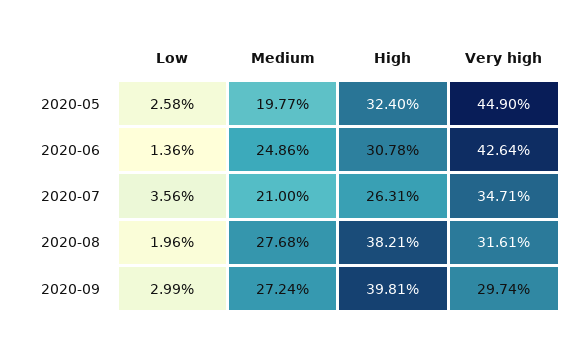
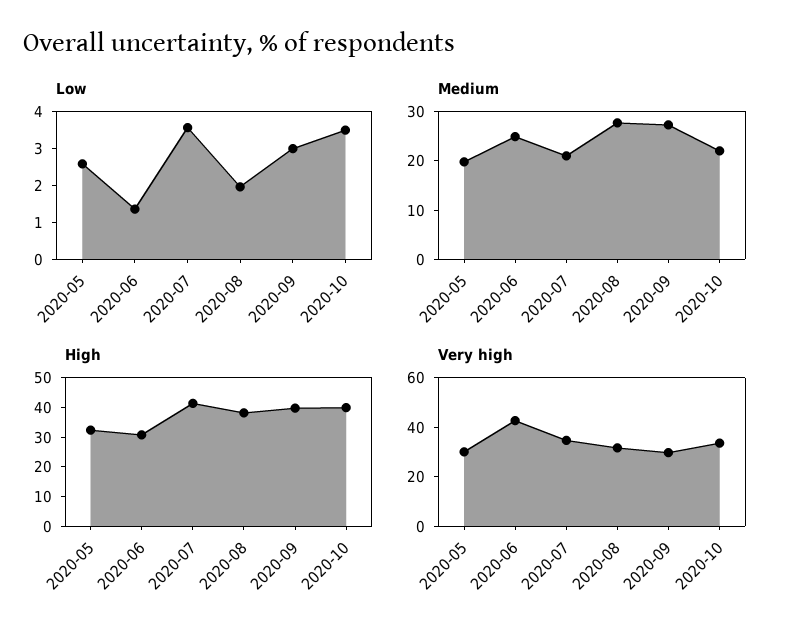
Very high, 2020-05: 44.9 -> 30
High, 2020-07: 26.31 -> 40
Low, 2020-10: none -> 3.5
Medium, 2020-10: none -> 22
High, 2020-10: none -> 40
Very high, 2020-10: none -> 35

